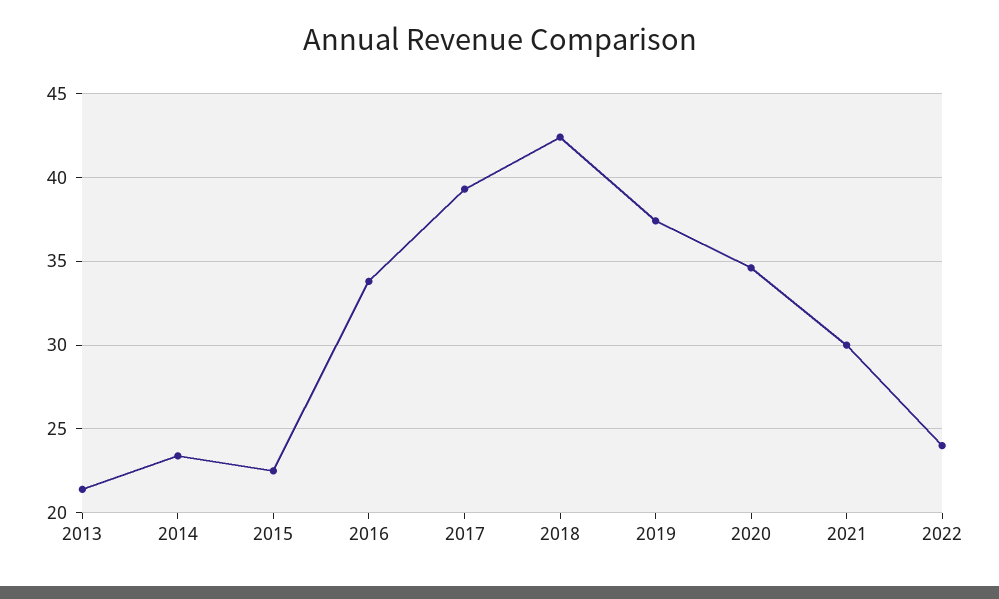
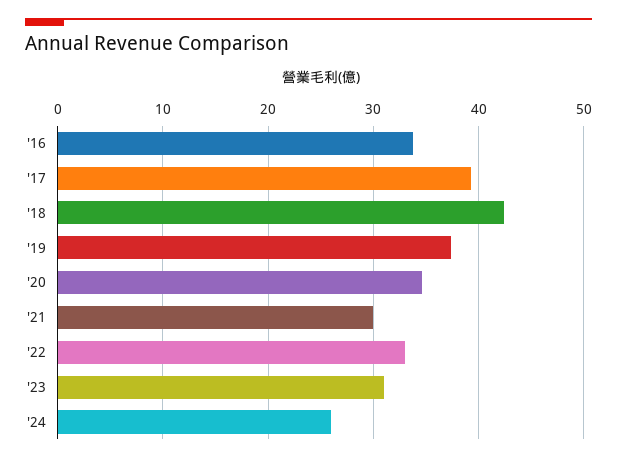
2013: 21.5 -> none
2014: 23.5 -> none
2015: 22.5 -> none
2022: 24 -> 33
'23: none -> 31
'24: none -> 26

